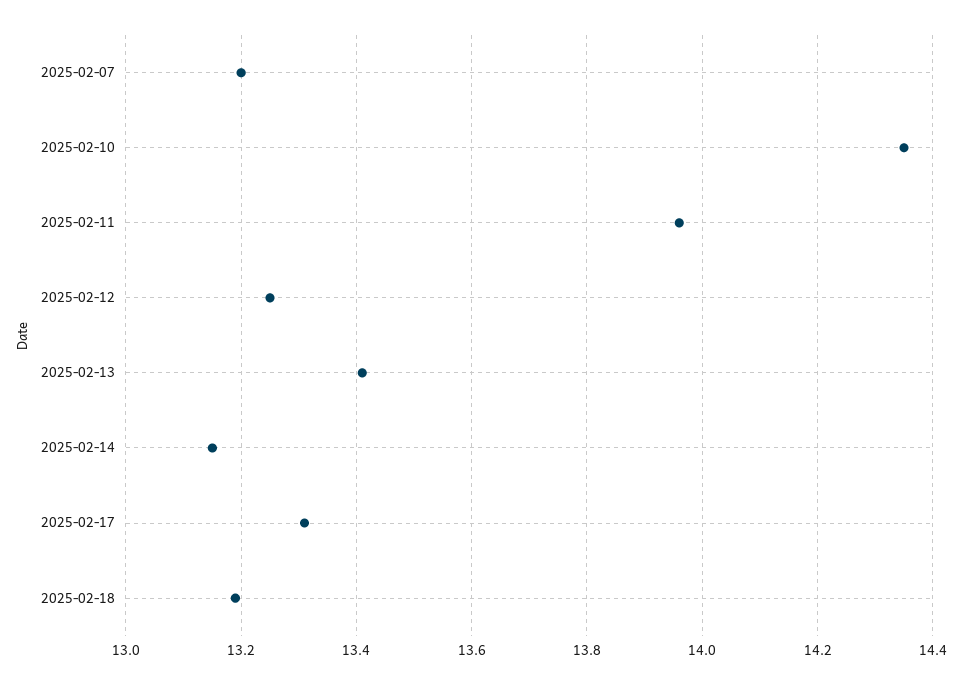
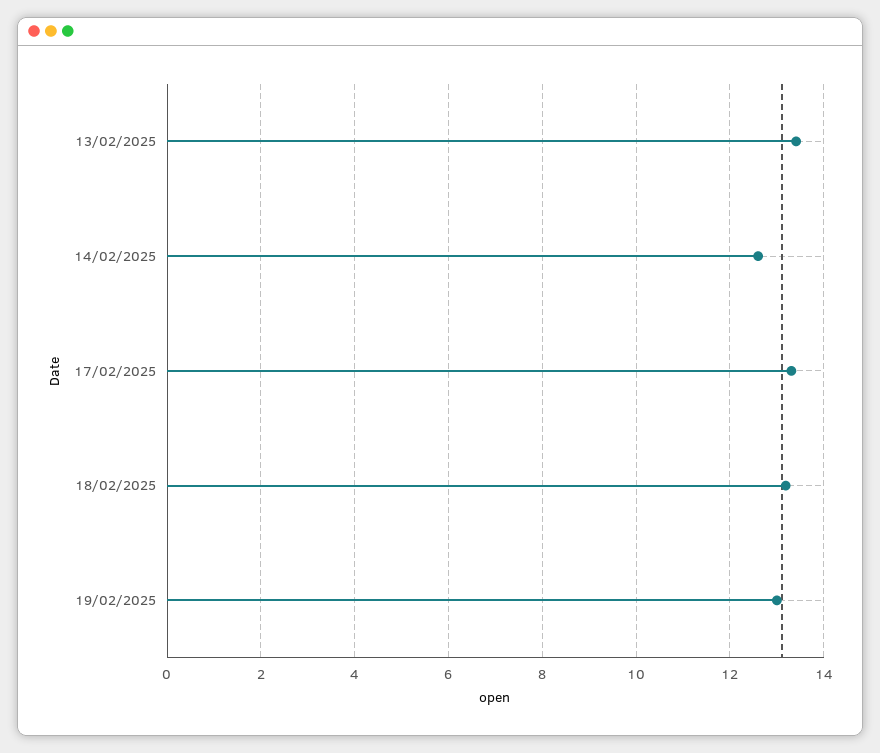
2025-02-07: 13.2 -> none
2025-02-10: 14.35 -> none
2025-02-11: 13.95 -> none
2025-02-12: 13.25 -> none
2025-02-14: 13.15 -> 12.6
19/02/2025: none -> 13

